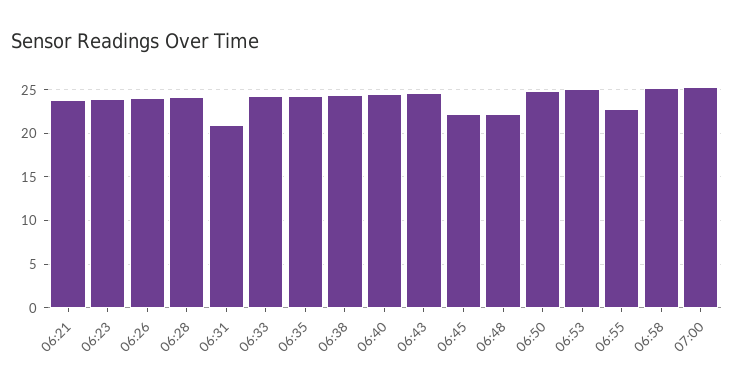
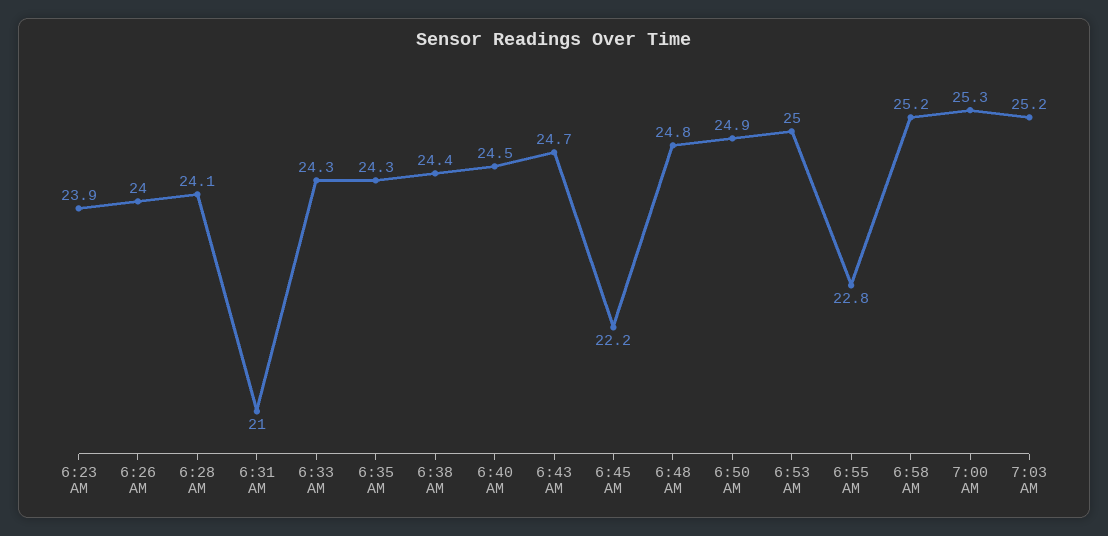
06:21: 24 -> none
06:48: 22 -> 24.8
7:03 AM: none -> 25.2

